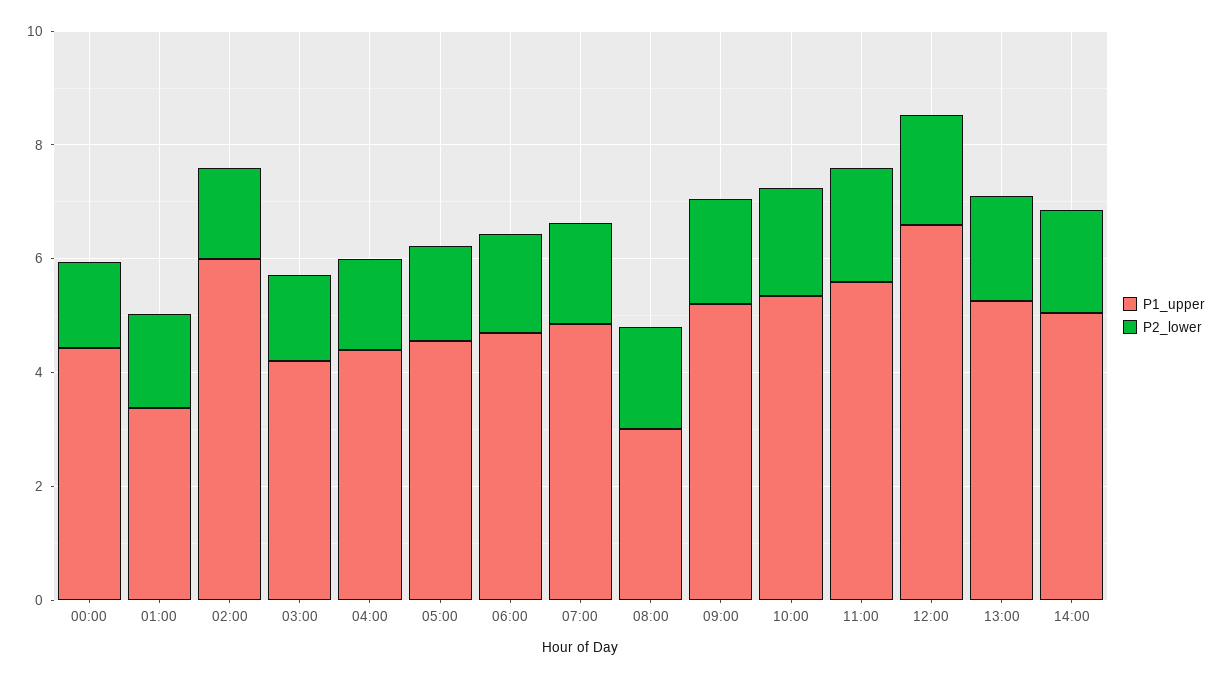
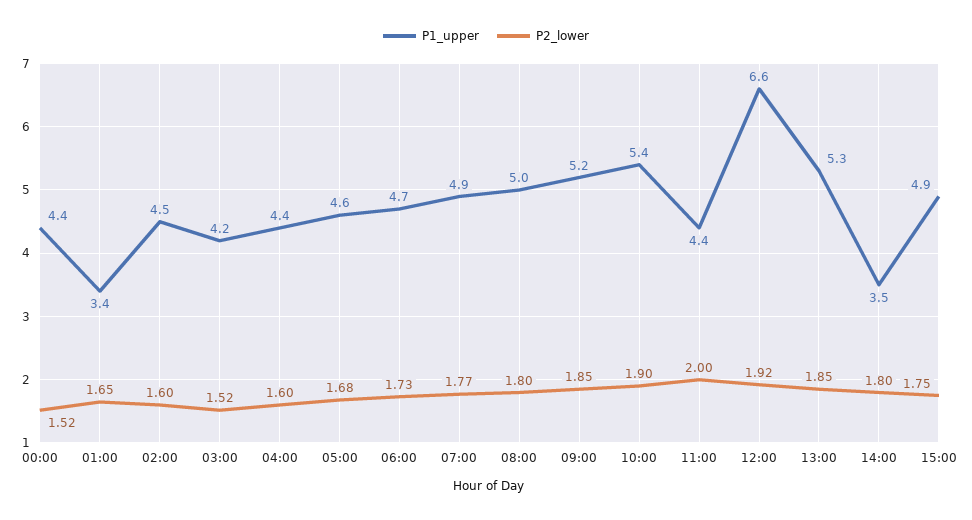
P1_upper, 02:00: 6 -> 4.5
P1_upper, 08:00: 3 -> 5
P1_upper, 11:00: 5.5 -> 4.4
P1_upper, 14:00: 5 -> 3.5
P1_upper, 15:00: none -> 4.9
P2_lower, 15:00: none -> 1.75

